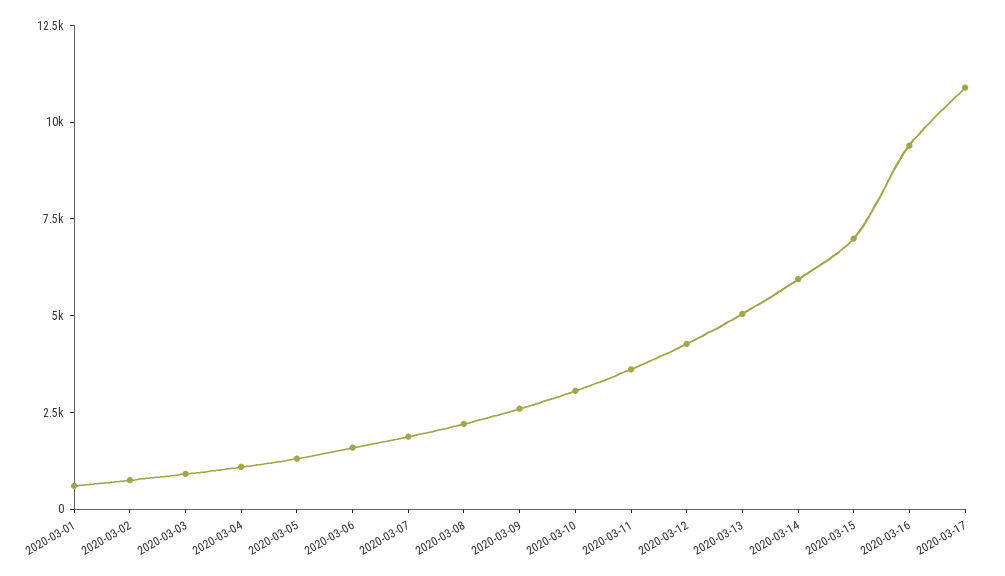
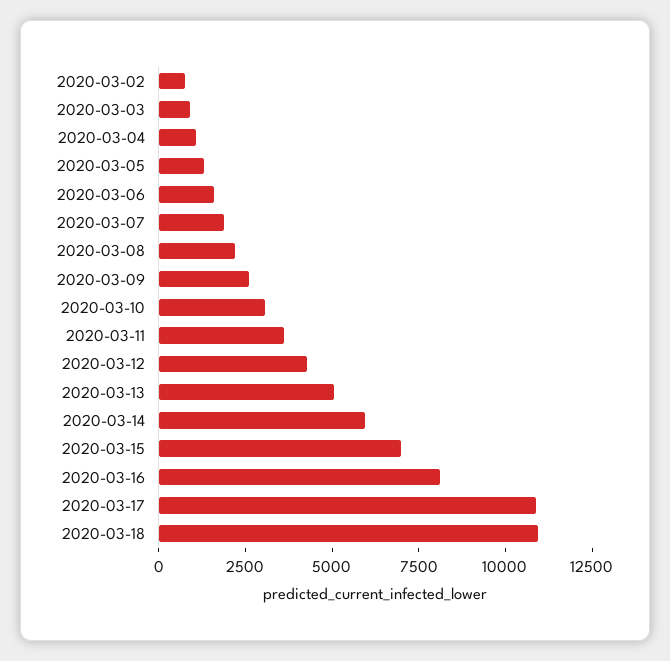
2020-03-01: 500 -> none
2020-03-16: 9500 -> 8000
2020-03-18: none -> 11000

